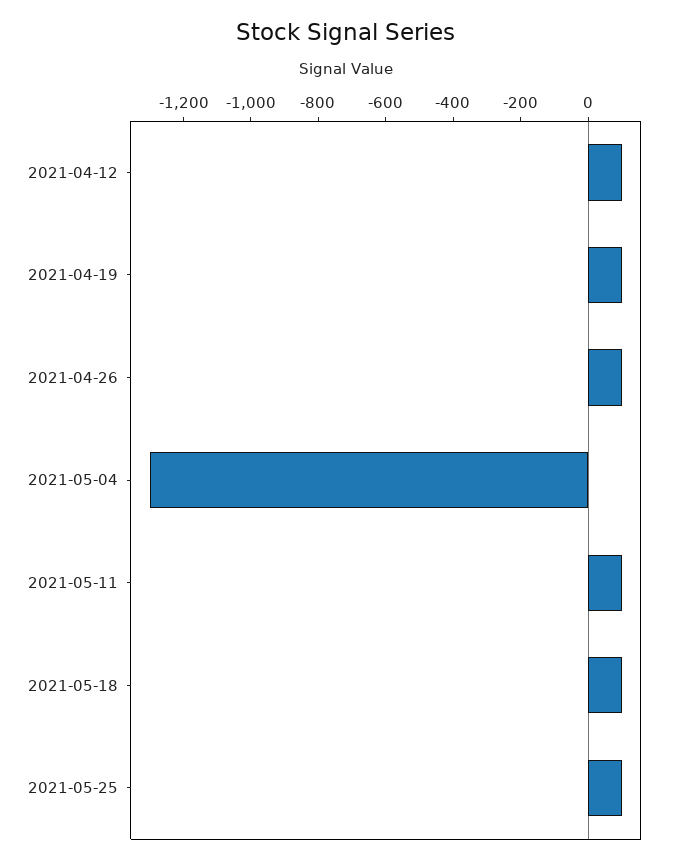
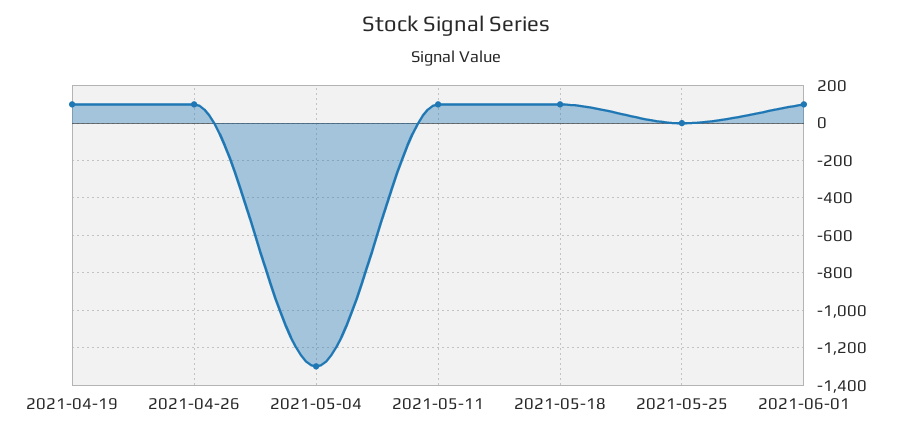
2021-04-12: 100 -> none
2021-05-25: 100 -> 0
2021-06-01: none -> 100

